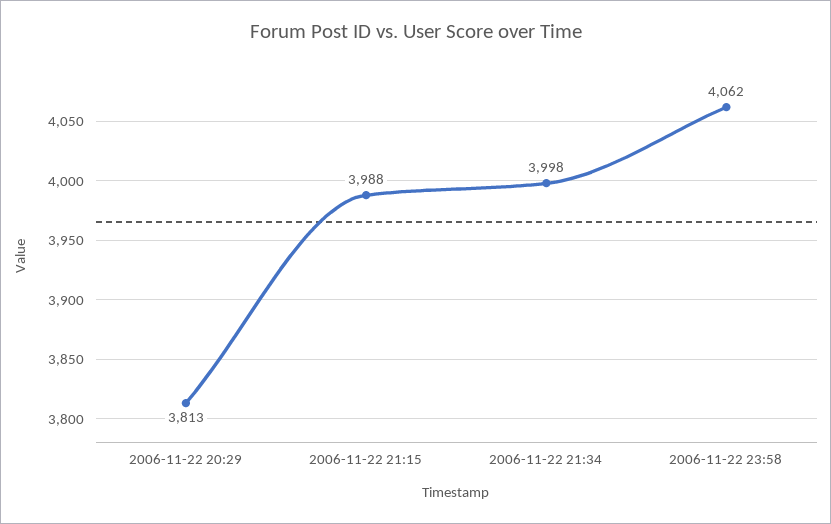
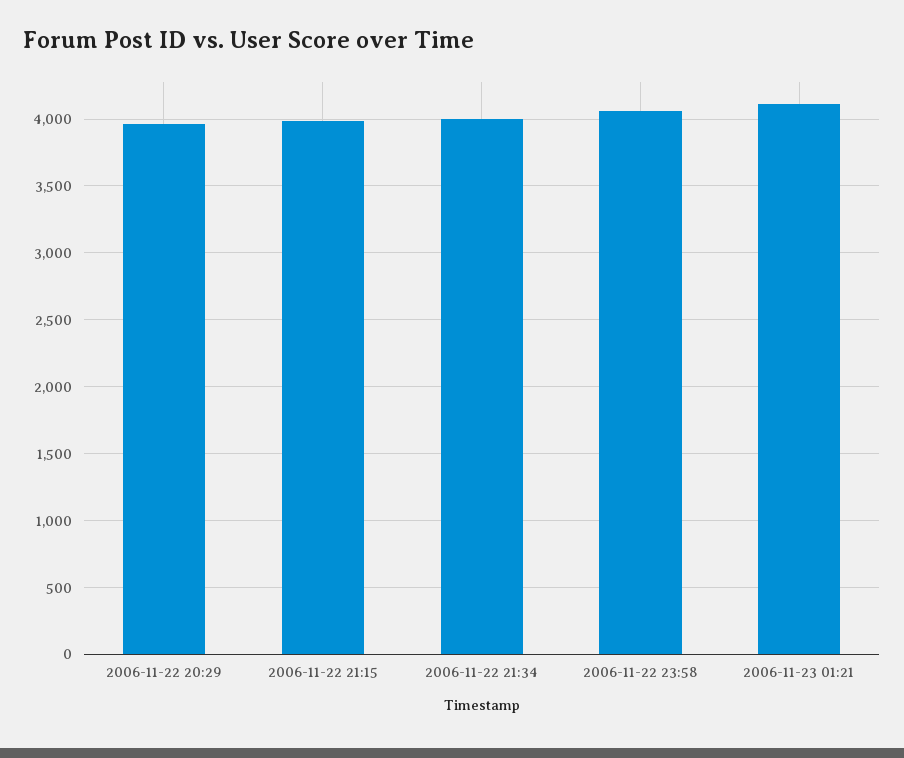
2006-11-22 20:29: 3813 -> 3950
2006-11-23 01:21: none -> 4100

